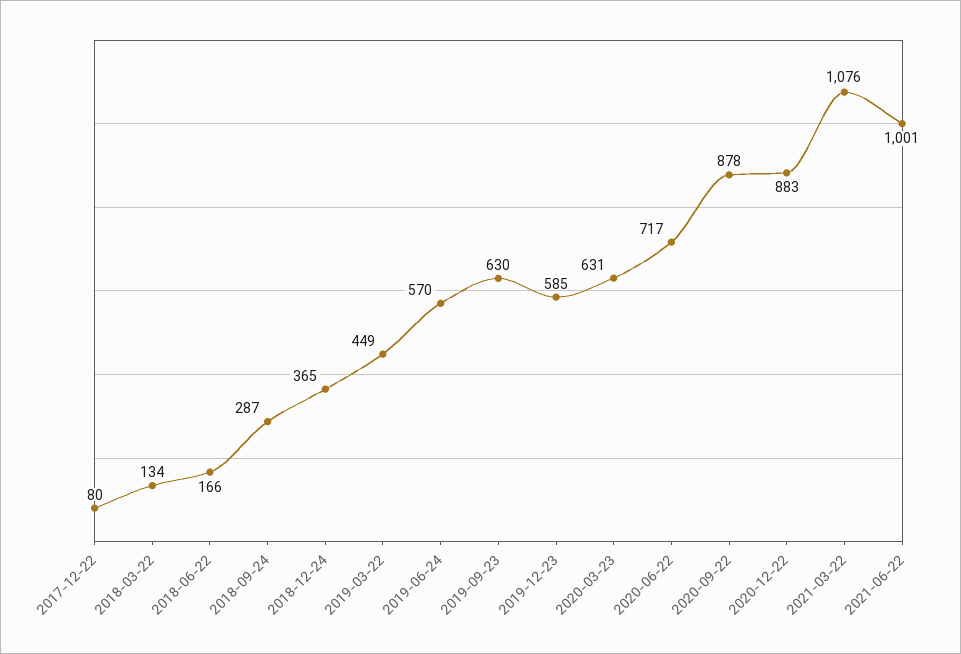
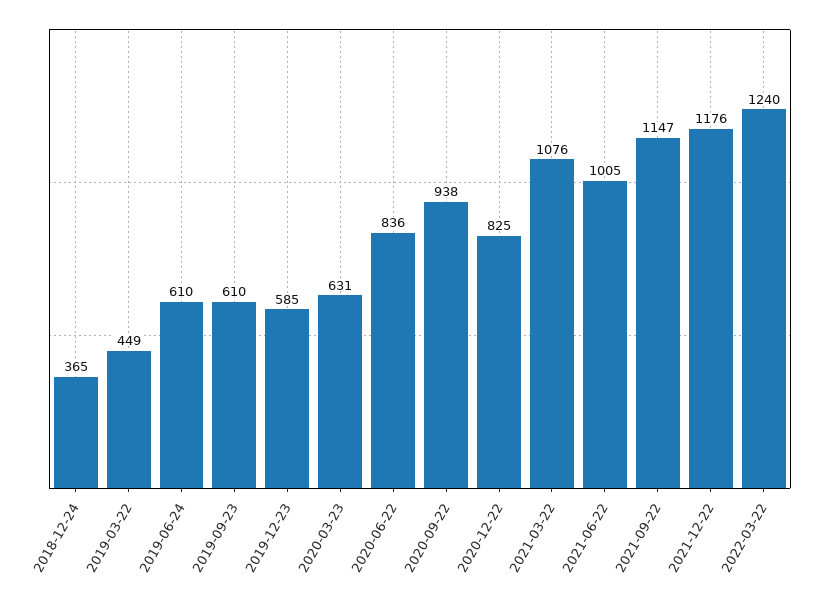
2017-12-22: 80 -> none
2018-03-22: 134 -> none
2018-06-22: 166 -> none
2018-09-24: 287 -> none
2019-06-24: 570 -> 610
2019-09-23: 630 -> 610
2020-06-22: 717 -> 836
2020-09-22: 878 -> 938
2020-12-22: 883 -> 825
2021-06-22: 1001 -> 1005
2021-09-22: none -> 1147
2021-12-22: none -> 1176
2022-03-22: none -> 1240

